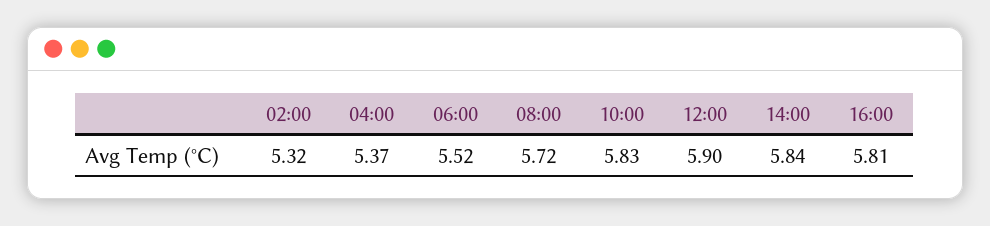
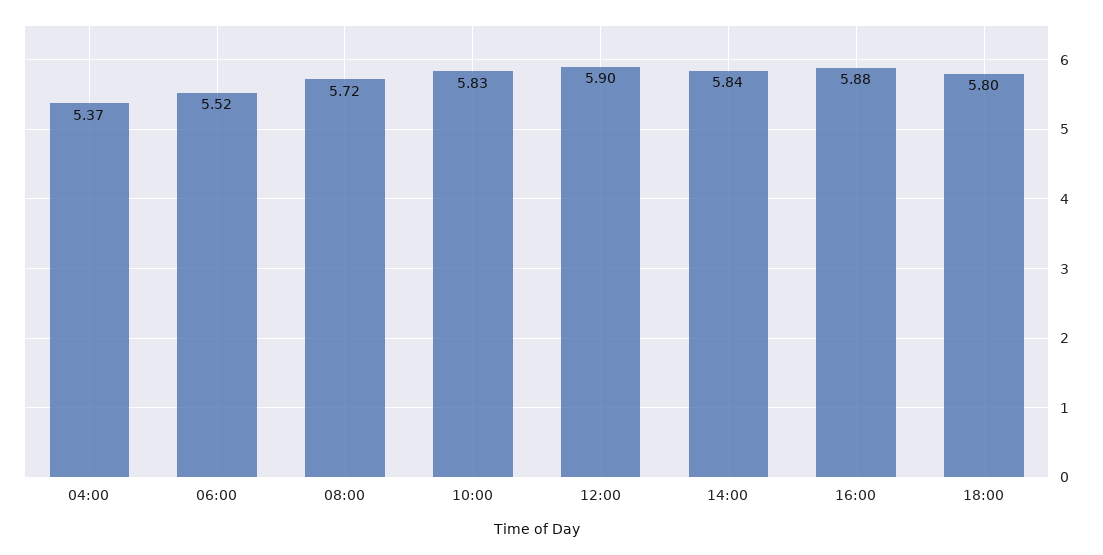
02:00: 5.32 -> none
16:00: 5.81 -> 5.88
18:00: none -> 5.8

